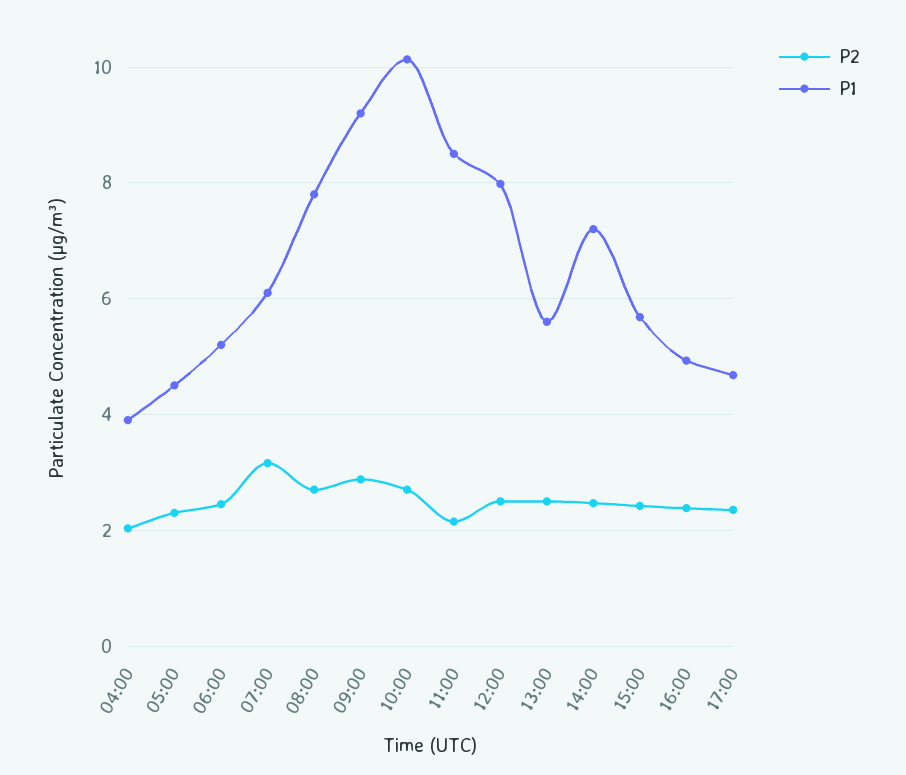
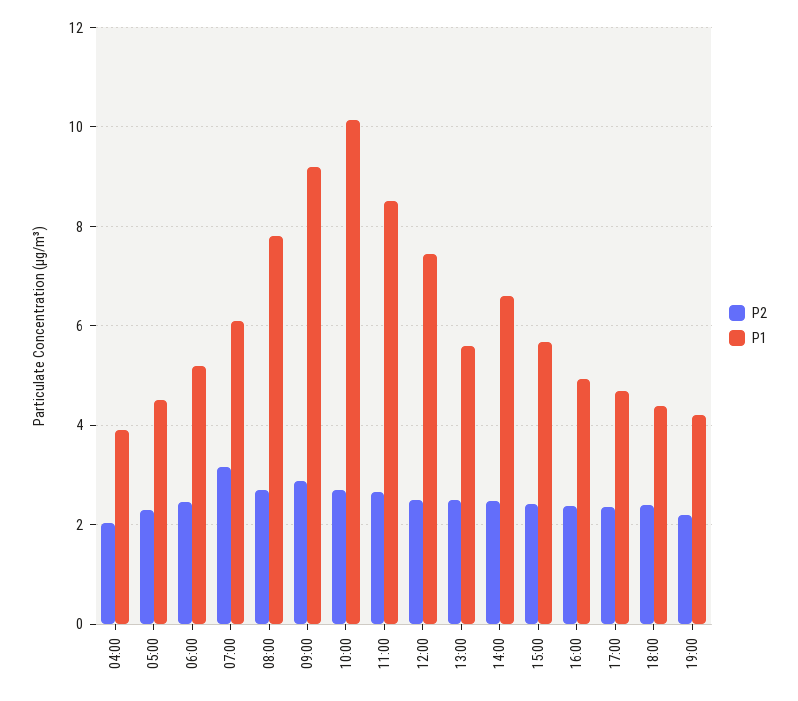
P2, 11:00: 2.2 -> 2.6
P1, 12:00: 8 -> 7.4
P1, 14:00: 7.2 -> 6.6
P2, 18:00: none -> 2.4
P1, 18:00: none -> 4.4
P2, 19:00: none -> 2.2
P1, 19:00: none -> 4.2

